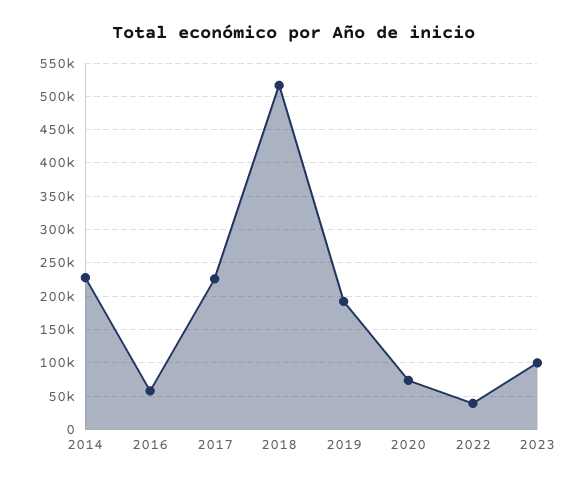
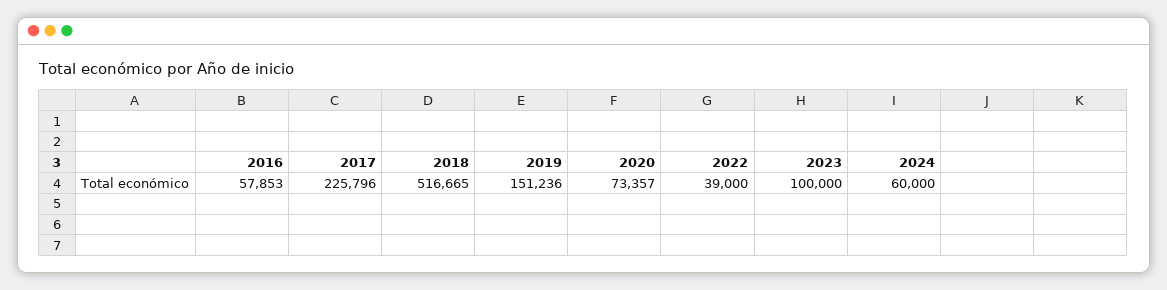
2014: 230000 -> none
2019: 190000 -> 151236
2024: none -> 60000

